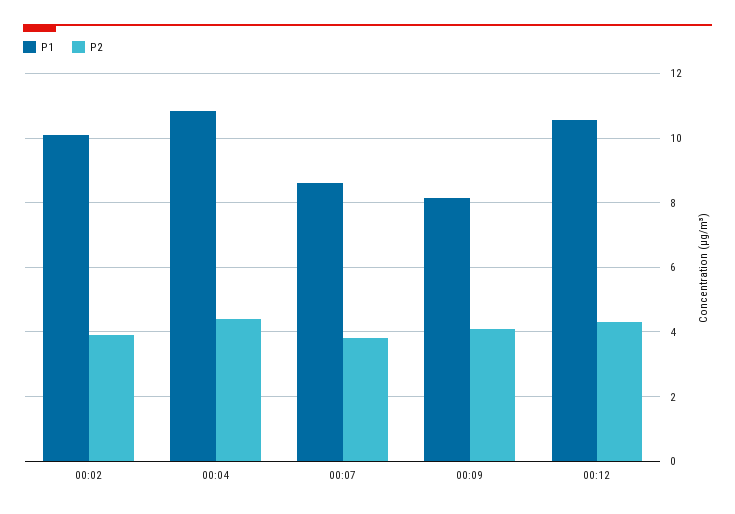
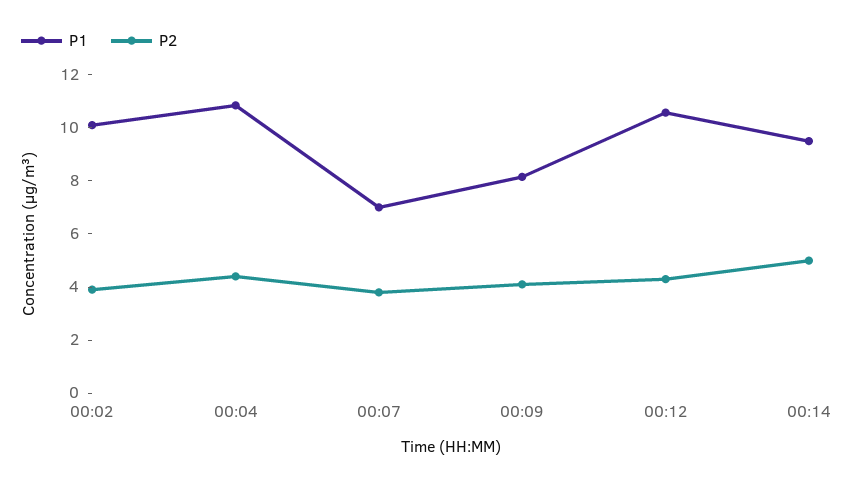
P1, 00:07: 8.6 -> 7
P1, 00:14: none -> 9.5
P2, 00:14: none -> 5

